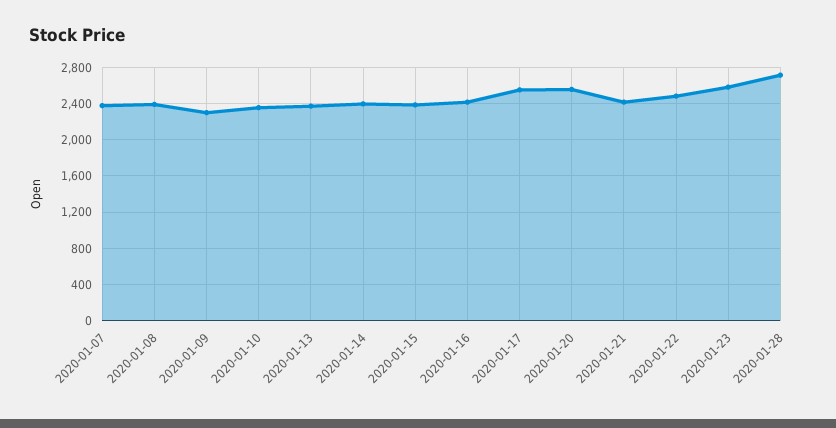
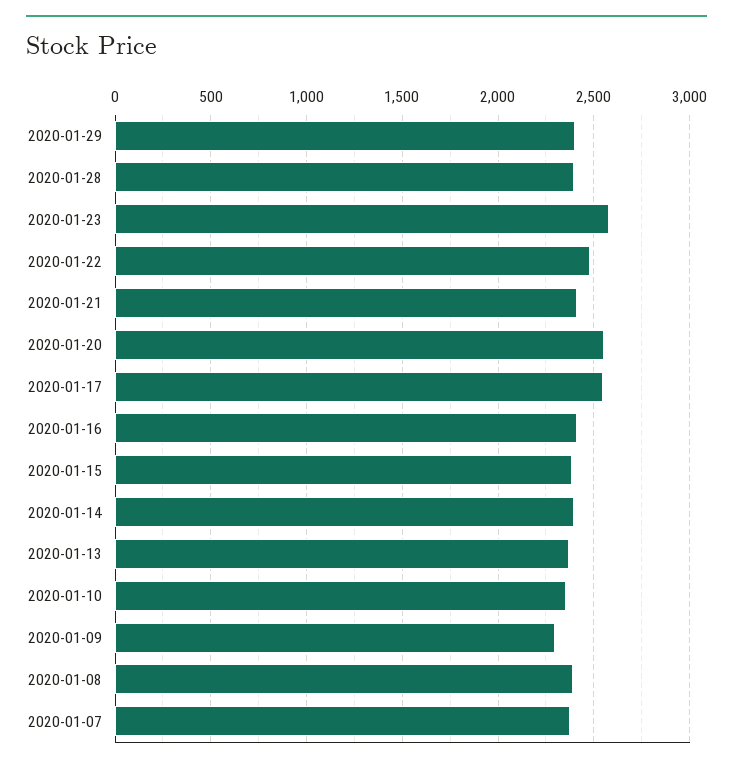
2020-01-28: 2700 -> 2400
2020-01-29: none -> 2400

